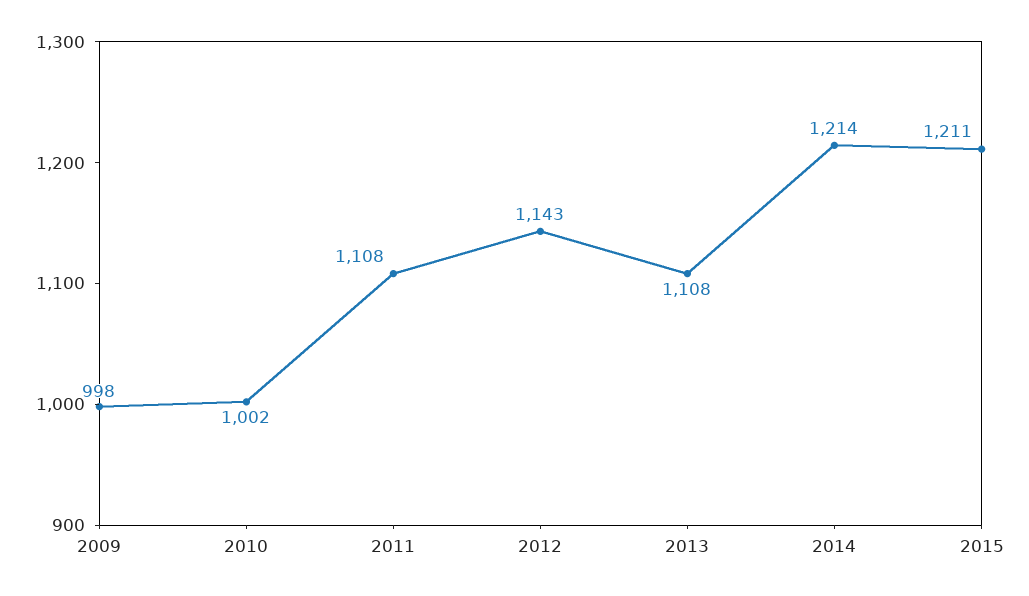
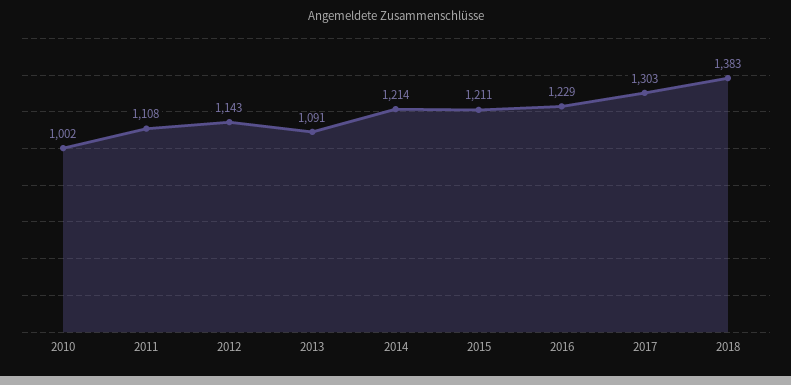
2009: 998 -> none
2013: 1108 -> 1091
2016: none -> 1229
2017: none -> 1303
2018: none -> 1383

